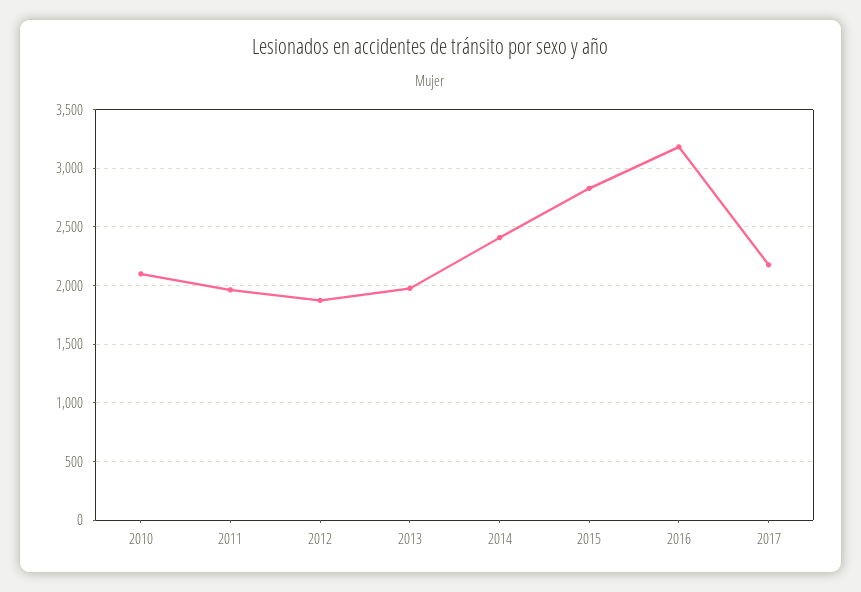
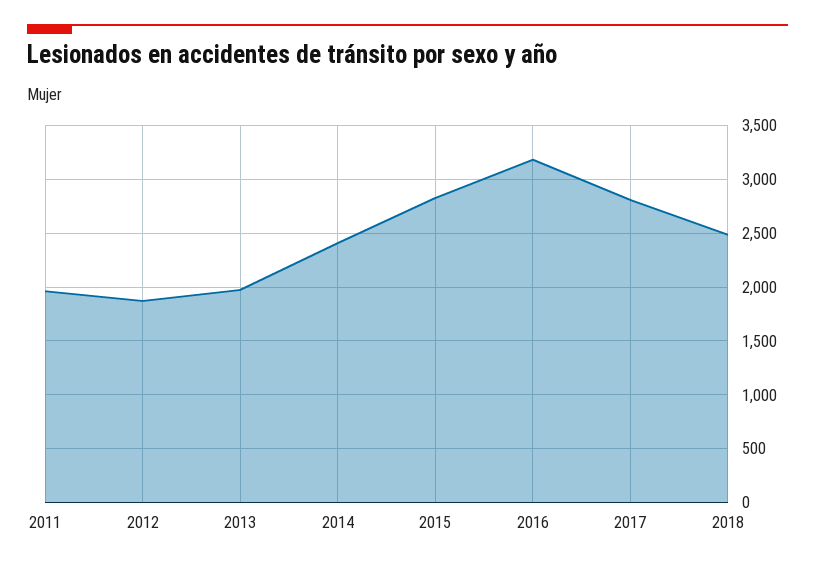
2010: 2100 -> none
2017: 2200 -> 2800
2018: none -> 2500

